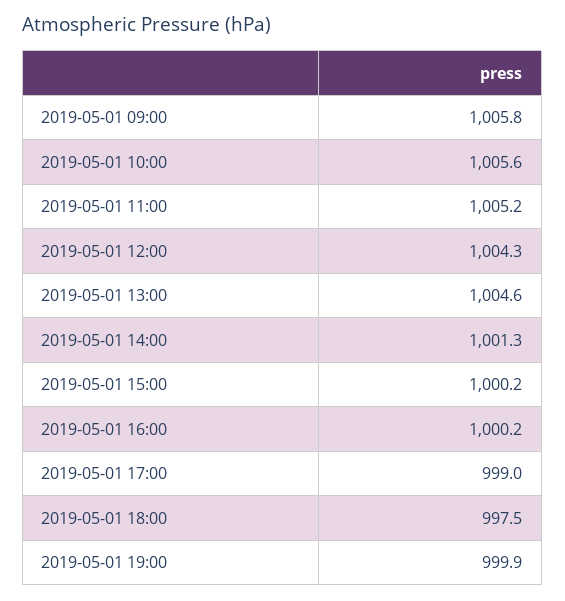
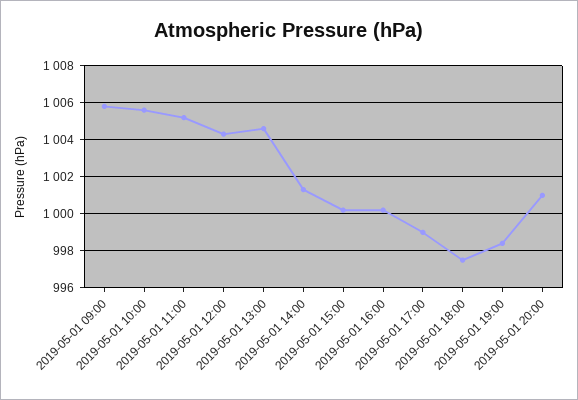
2019-05-01 19:00: 999.9 -> 998.5
2019-05-01 20:00: none -> 1001

